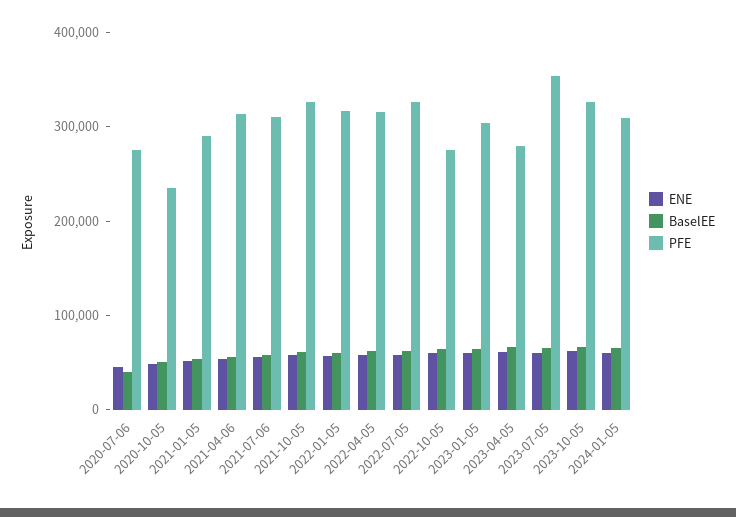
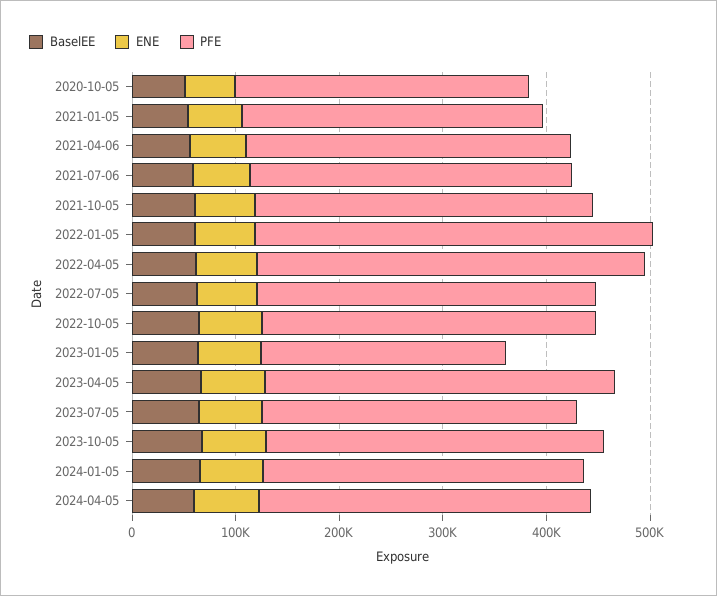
ENE, 2020-07-06: 40000 -> none
BaselEE, 2020-07-06: 40000 -> none
PFE, 2020-07-06: 280000 -> none
PFE, 2020-10-05: 240000 -> 280000
PFE, 2022-01-05: 320000 -> 380000
PFE, 2022-04-05: 320000 -> 380000
PFE, 2022-10-05: 280000 -> 320000
PFE, 2023-01-05: 300000 -> 240000
PFE, 2023-04-05: 280000 -> 340000
PFE, 2023-07-05: 360000 -> 300000
BaselEE, 2024-04-05: none -> 60000
ENE, 2024-04-05: none -> 60000
PFE, 2024-04-05: none -> 320000

